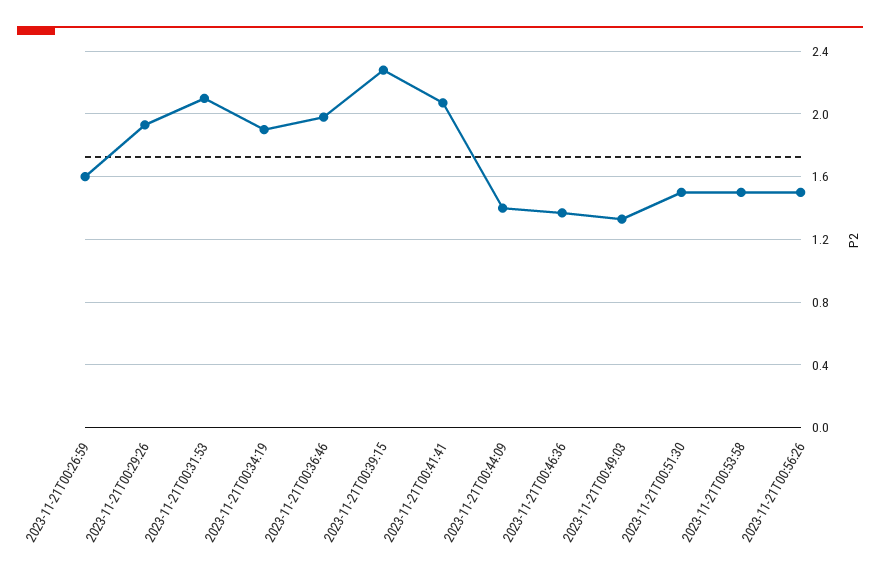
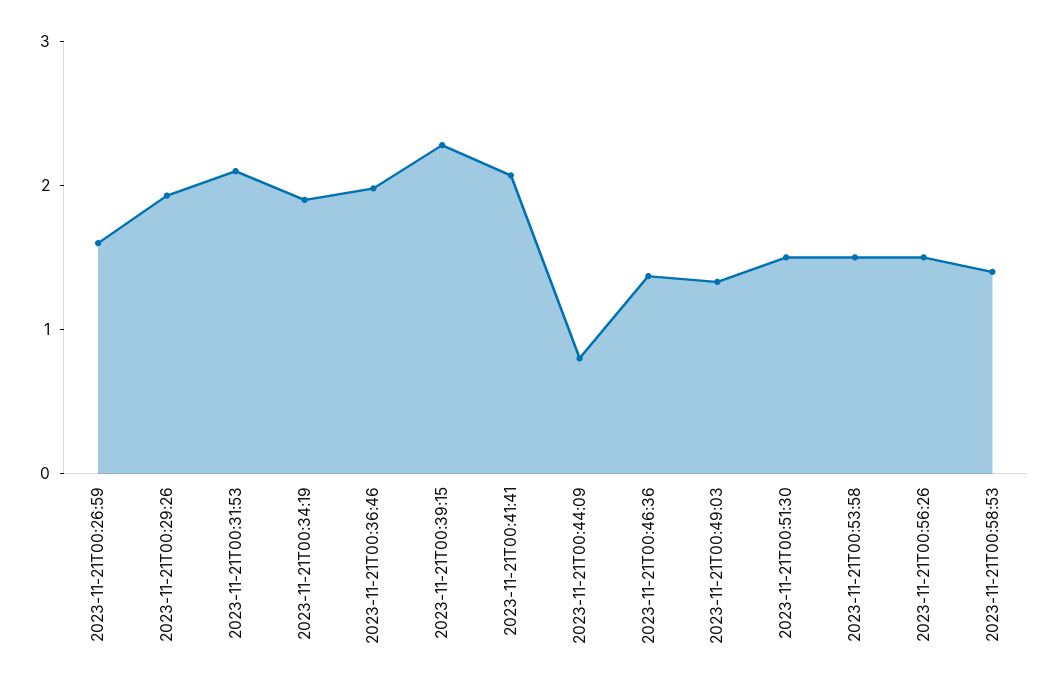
2023-11-21T00:44:09: 1.4 -> 0.8
2023-11-21T00:58:53: none -> 1.4

